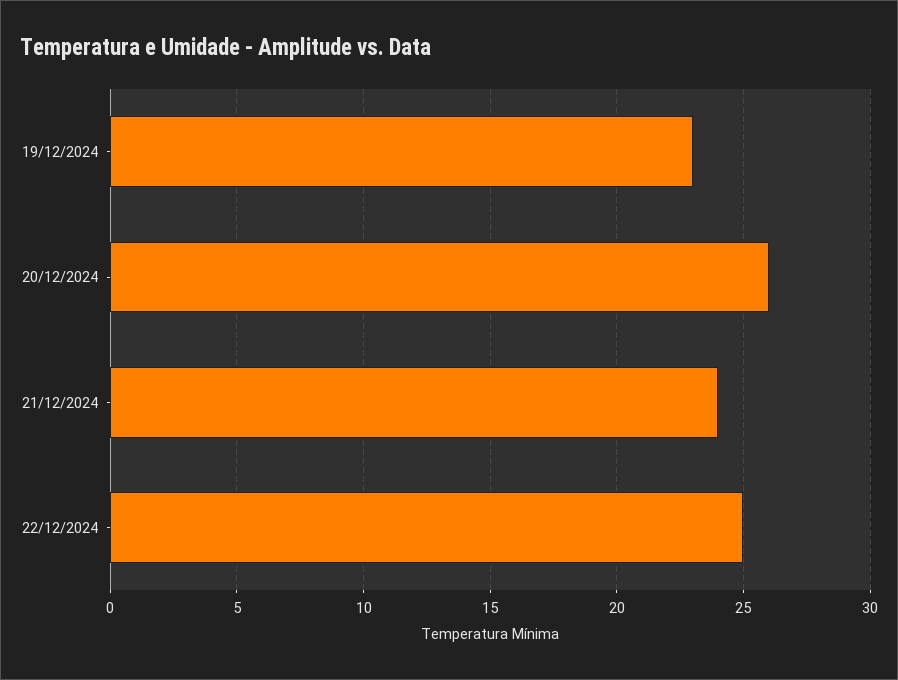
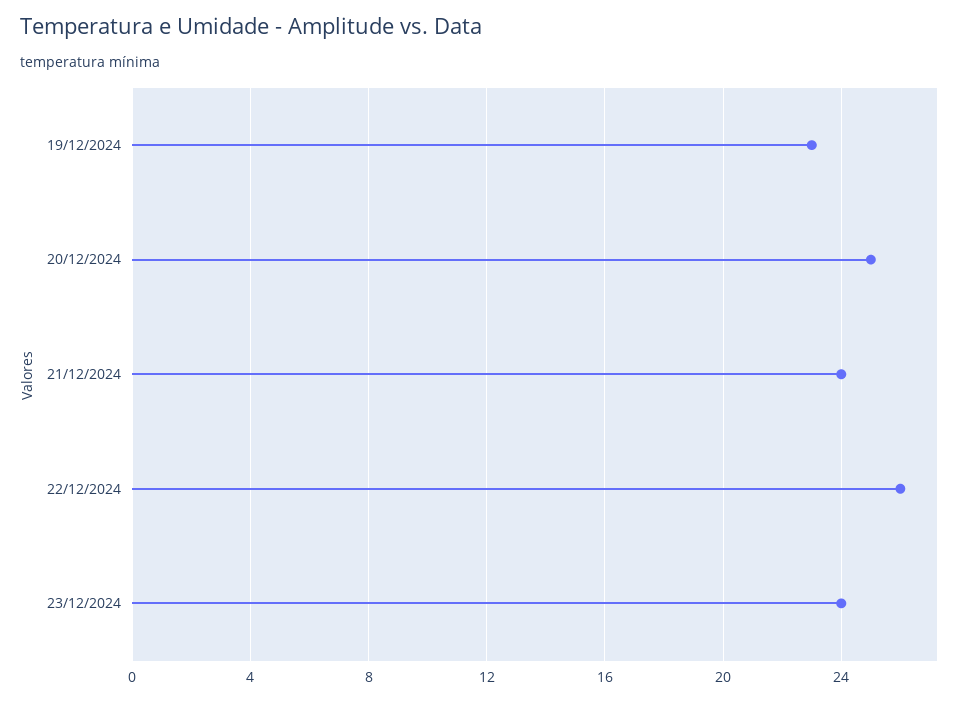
20/12/2024: 26 -> 25
22/12/2024: 25 -> 26
23/12/2024: none -> 24

